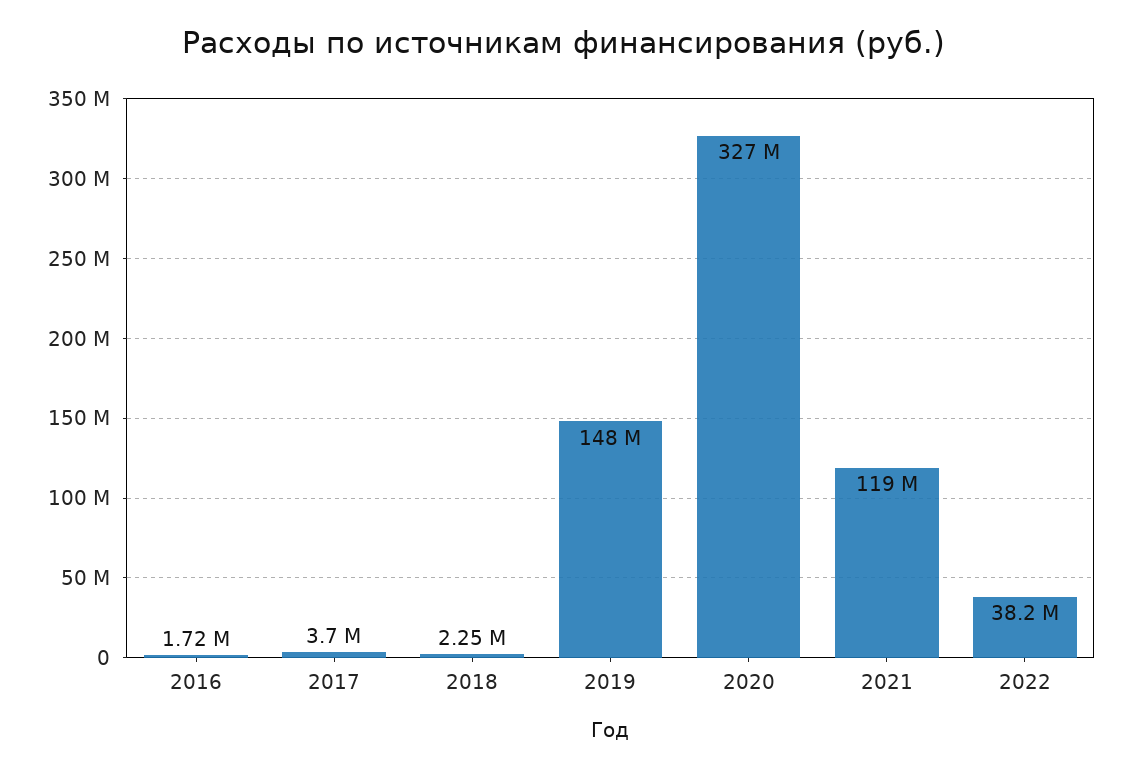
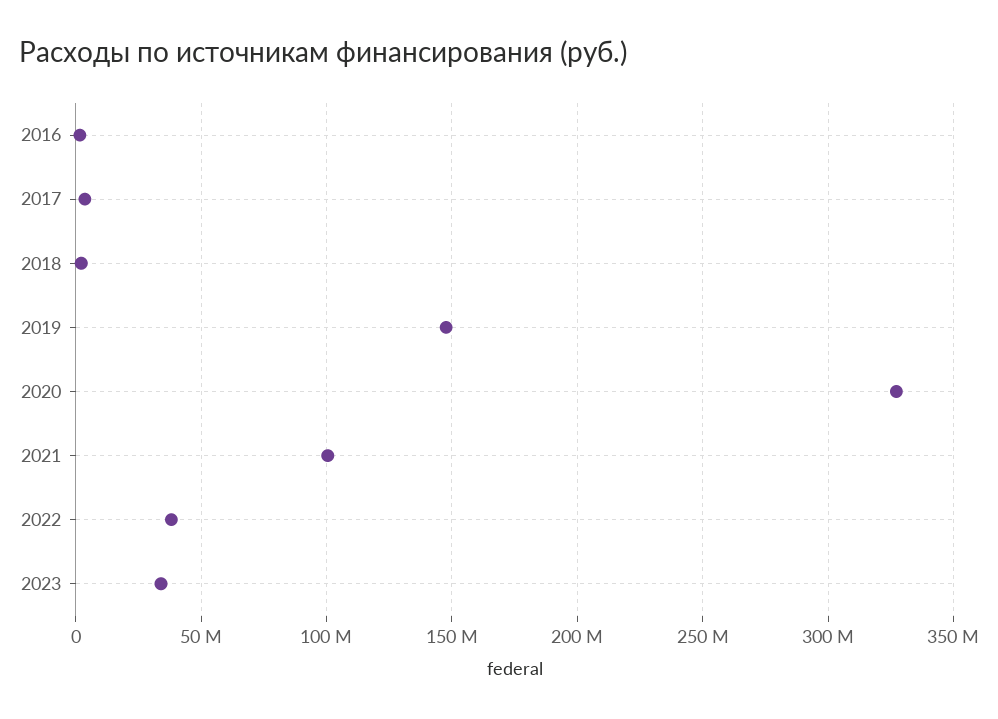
2021: 119000000 -> 100000000
2023: none -> 35000000

